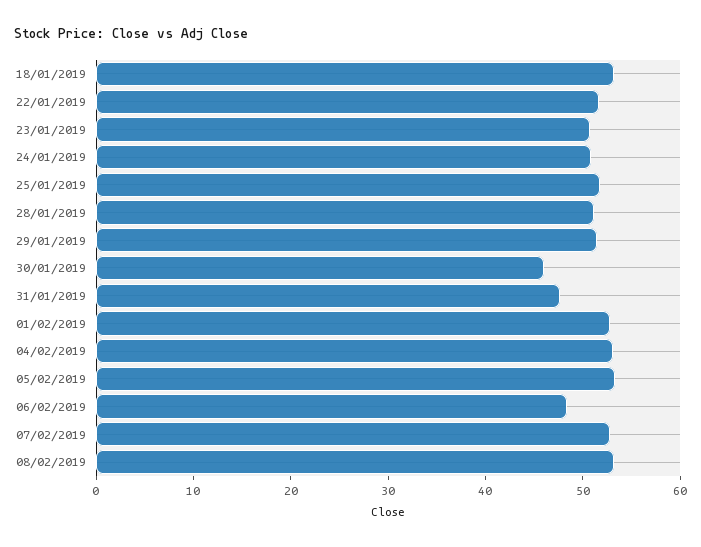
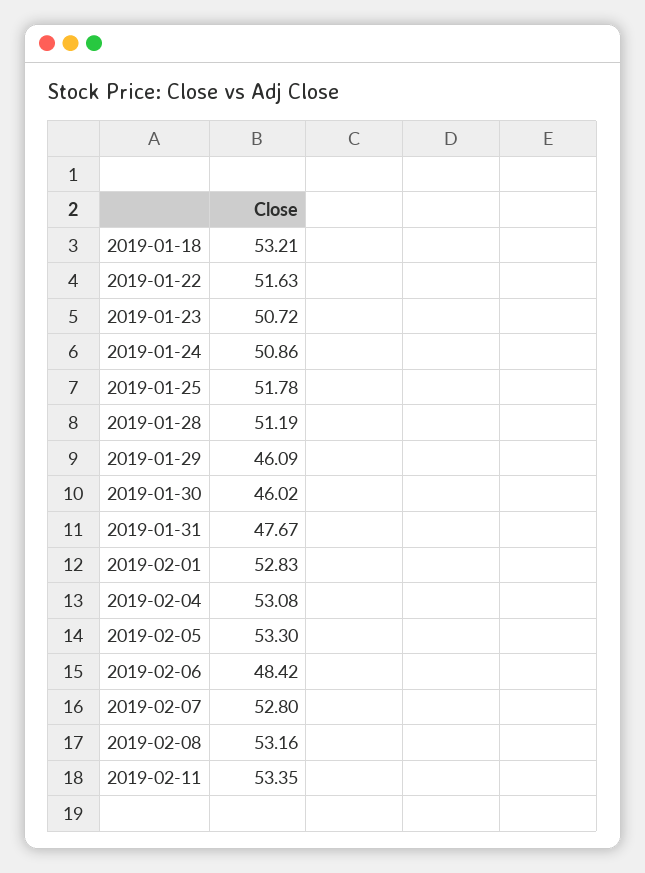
29/01/2019: 52 -> 46.09
2019-02-11: none -> 53.35

